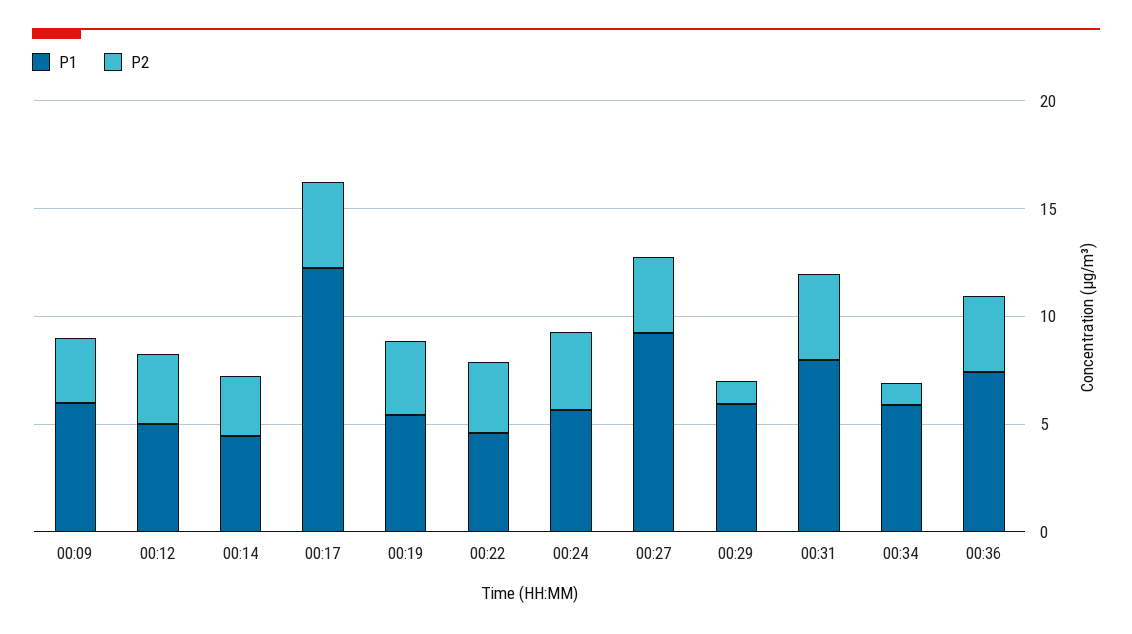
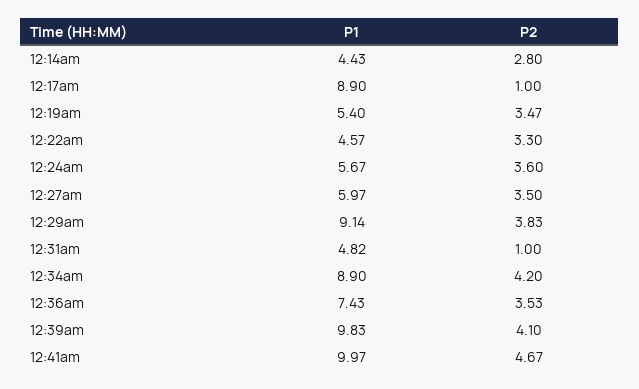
P1, 00:09: 6 -> none
P2, 00:09: 3 -> none
P1, 00:12: 5 -> none
P2, 00:12: 3 -> none
P1, 00:17: 12 -> 8.9
P2, 00:17: 4 -> 1
P1, 00:27: 9 -> 5.97
P1, 00:29: 6 -> 9.14
P2, 00:29: 1 -> 3.83
P1, 00:31: 8 -> 4.82
P2, 00:31: 4 -> 1
P1, 00:34: 6 -> 8.9
P2, 00:34: 1 -> 4.2
P1, 12:39am: none -> 9.83
P2, 12:39am: none -> 4.1
P1, 12:41am: none -> 9.97
P2, 12:41am: none -> 4.67

